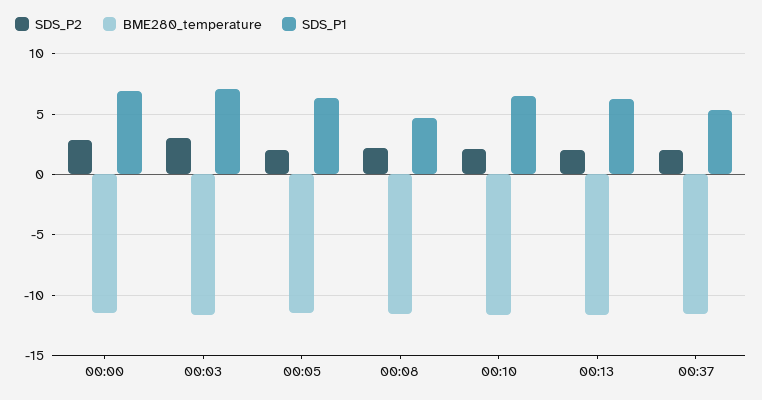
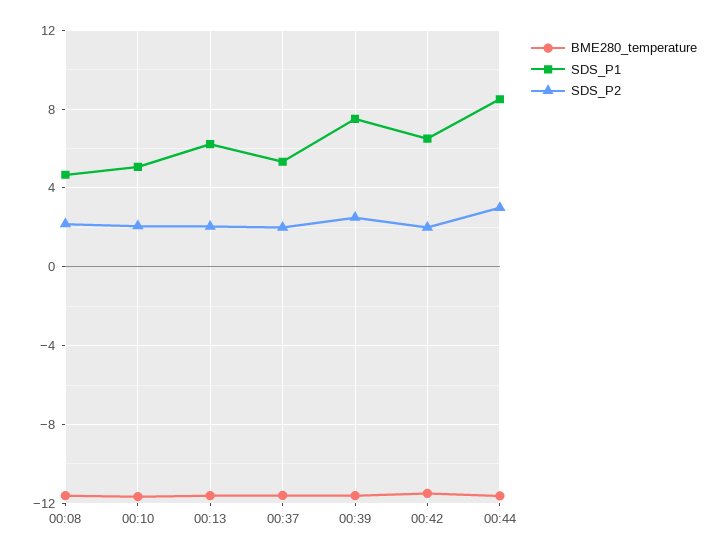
SDS_P2, 00:00: 3 -> none
BME280_temperature, 00:00: -11.5 -> none
SDS_P1, 00:00: 7 -> none
SDS_P2, 00:03: 3 -> none
BME280_temperature, 00:03: -11.5 -> none
SDS_P1, 00:03: 7 -> none
SDS_P2, 00:05: 2 -> none
BME280_temperature, 00:05: -11.5 -> none
SDS_P1, 00:05: 6.5 -> none
SDS_P1, 00:10: 6.5 -> 5
BME280_temperature, 00:39: none -> -11.5
SDS_P1, 00:39: none -> 7.5
SDS_P2, 00:39: none -> 2.5
BME280_temperature, 00:42: none -> -11.5
SDS_P1, 00:42: none -> 6.5
SDS_P2, 00:42: none -> 2
BME280_temperature, 00:44: none -> -11.5
SDS_P1, 00:44: none -> 8.5
SDS_P2, 00:44: none -> 3

